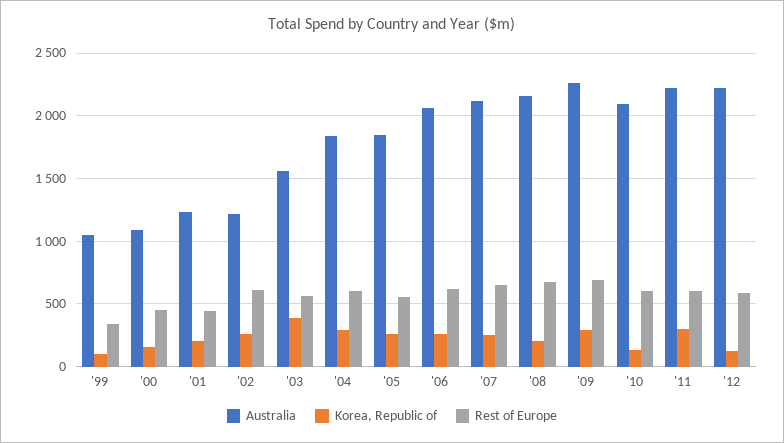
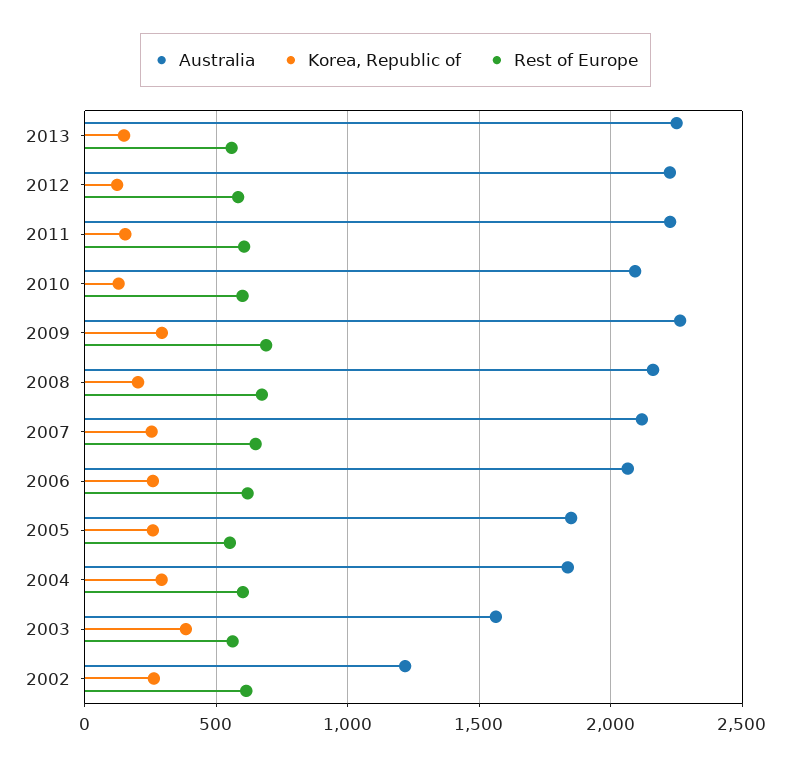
Australia, '99: 1050 -> none
Korea, Republic of, '99: 100 -> none
Rest of Europe, '99: 350 -> none
Australia, '00: 1100 -> none
Korea, Republic of, '00: 150 -> none
Rest of Europe, '00: 450 -> none
Australia, '01: 1250 -> none
Korea, Republic of, '01: 200 -> none
Rest of Europe, '01: 450 -> none
Korea, Republic of, '11: 300 -> 150
Australia, 2013: none -> 2250
Korea, Republic of, 2013: none -> 150
Rest of Europe, 2013: none -> 550

